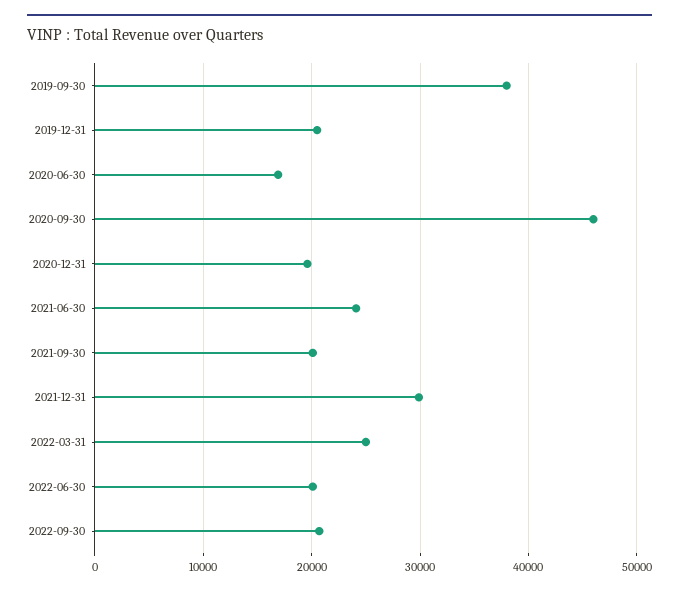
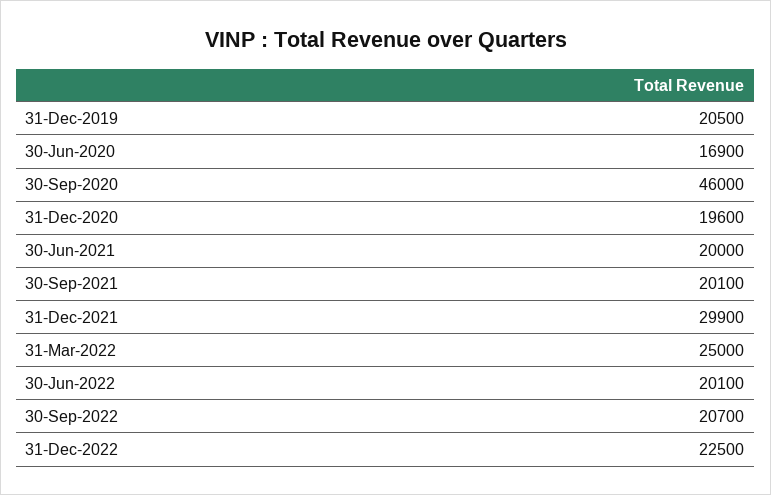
2019-09-30: 38000 -> none
2021-06-30: 24000 -> 20000
31-Dec-2022: none -> 22500

